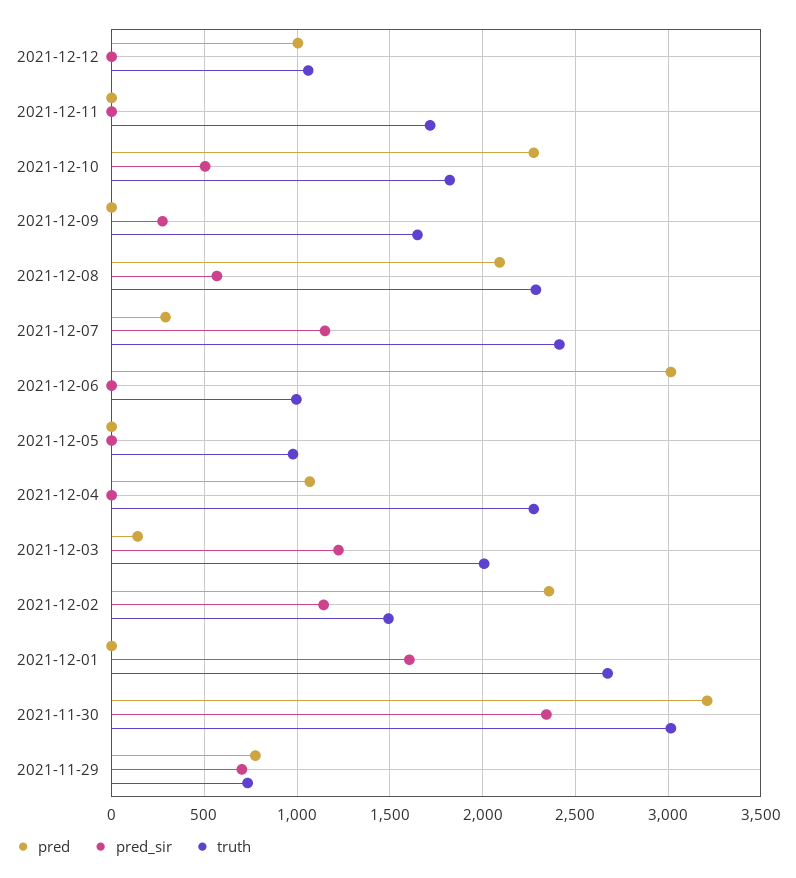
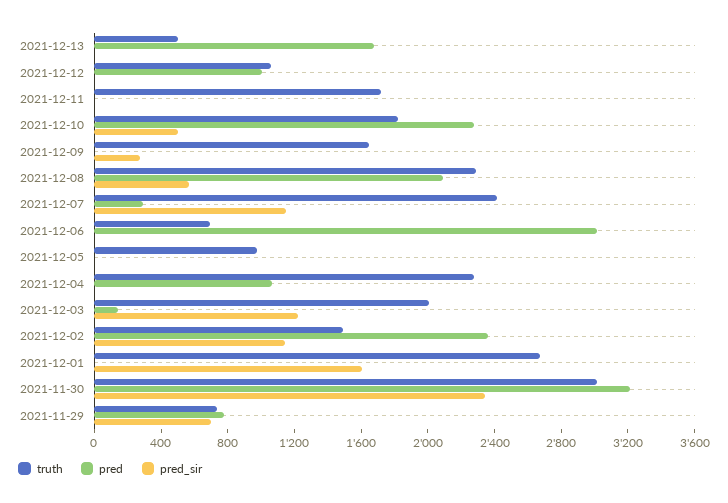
truth, 2021-12-06: 1000 -> 700
truth, 2021-12-13: none -> 500
pred, 2021-12-13: none -> 1700
pred_sir, 2021-12-13: none -> 0

